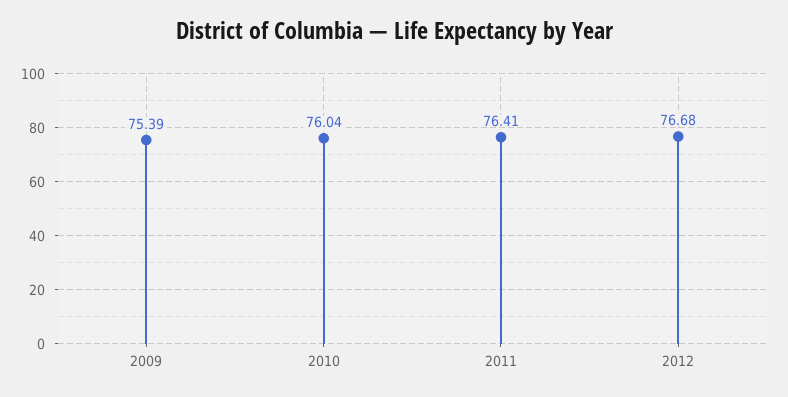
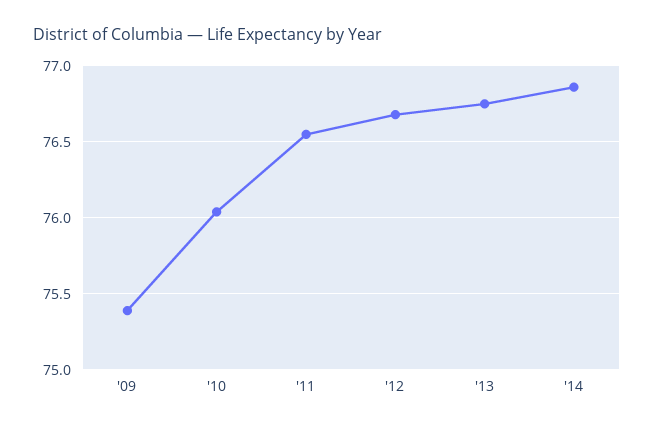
2011: 76.41 -> 76.55
'13: none -> 76.75
'14: none -> 76.85

